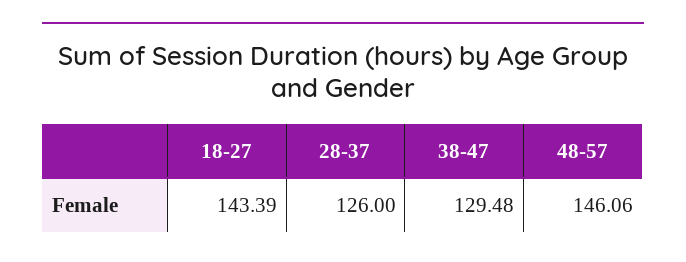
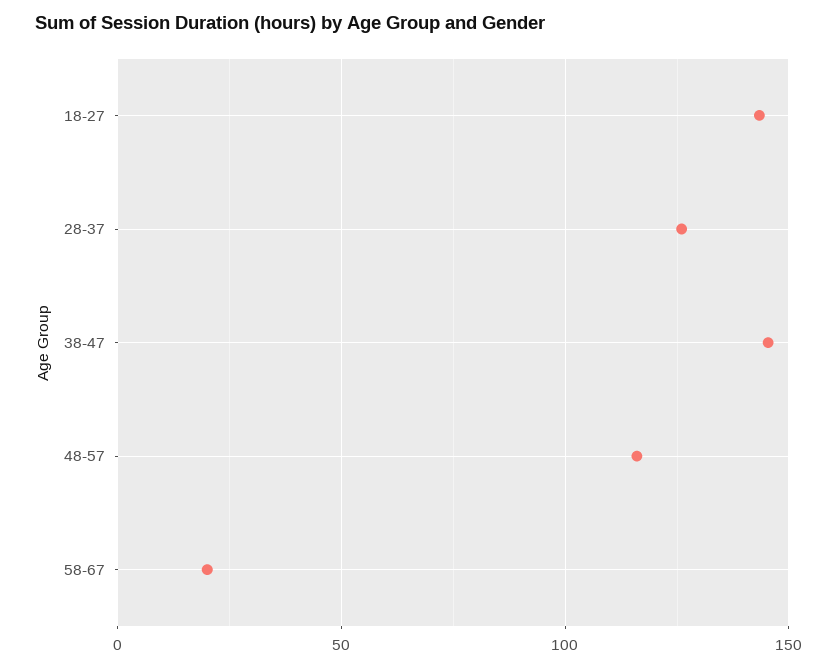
38-47: 129.48 -> 145
48-57: 146.06 -> 115
58-67: none -> 20

